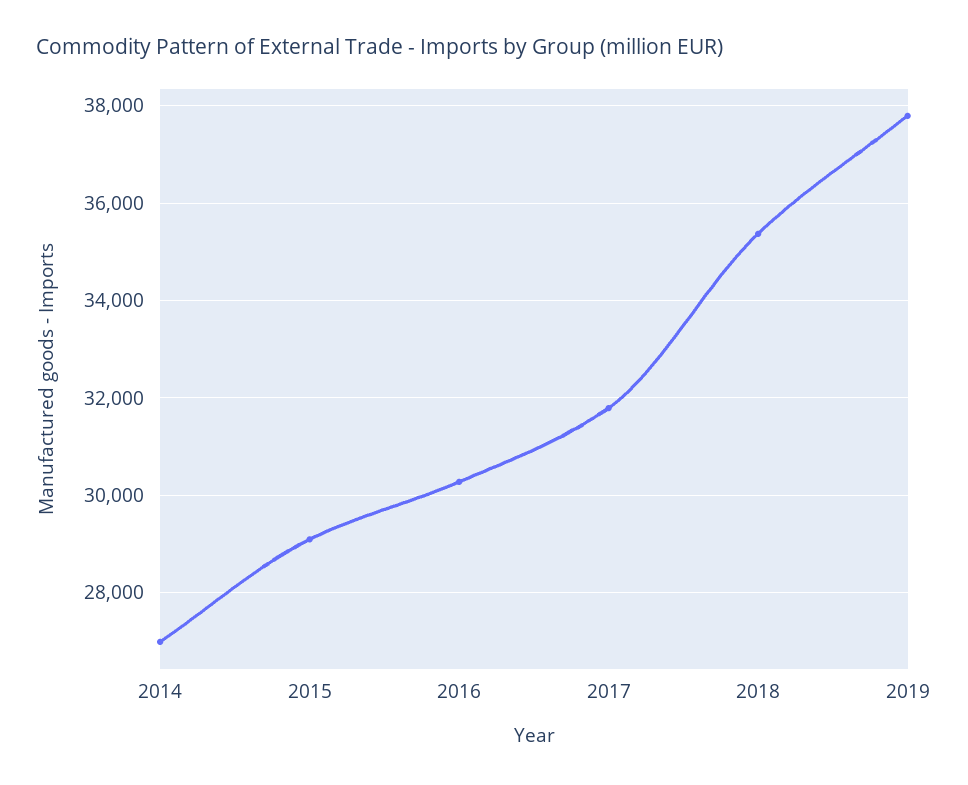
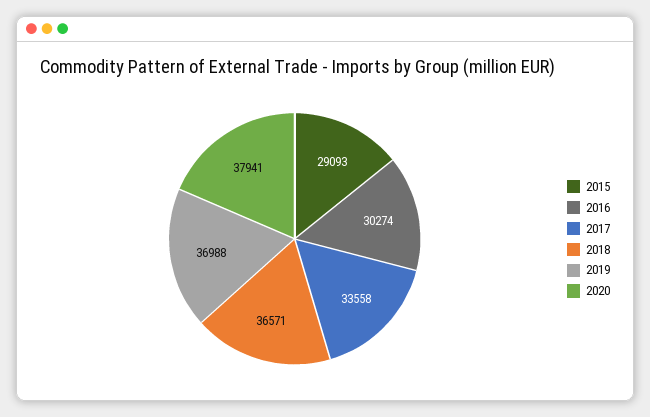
2014: 27000 -> none
2017: 31800 -> 33558
2018: 35400 -> 36571
2019: 37800 -> 36988
2020: none -> 37941

